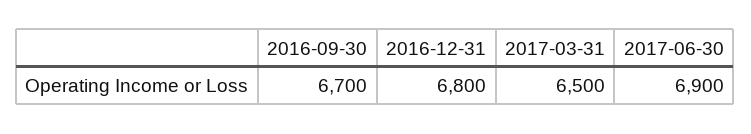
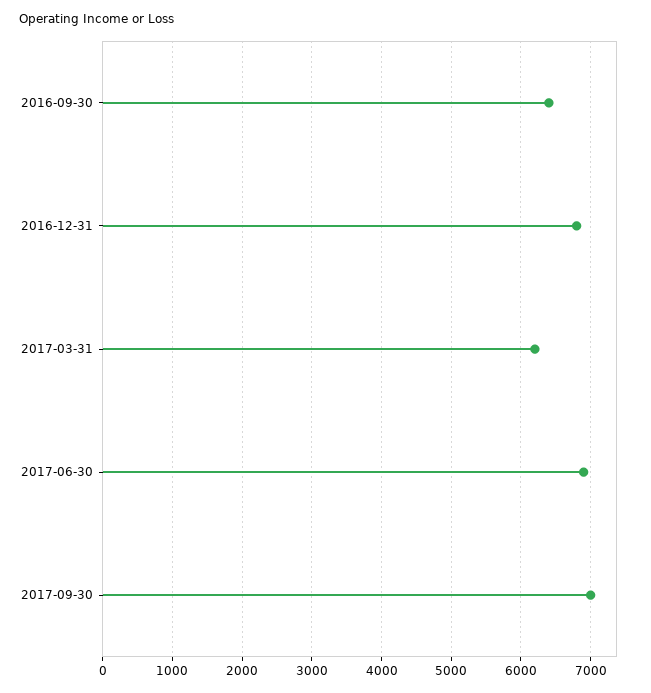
2016-09-30: 6700 -> 6400
2017-03-31: 6500 -> 6200
2017-09-30: none -> 7000

